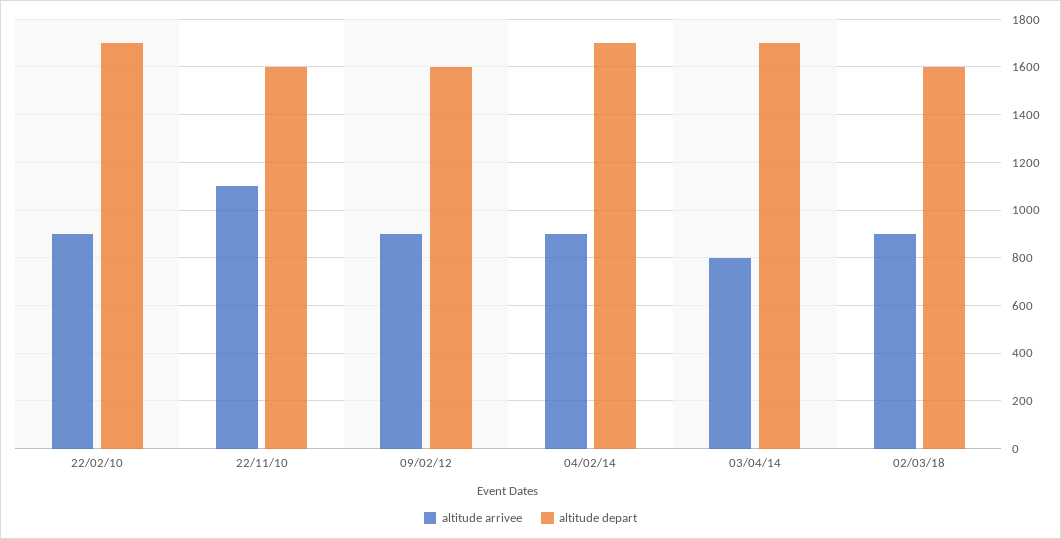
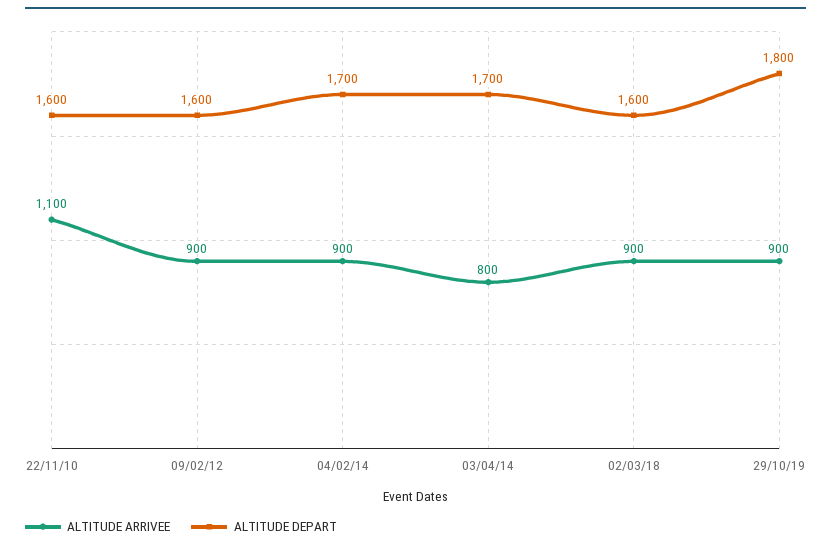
altitude arrivee, 22/02/10: 900 -> none
altitude depart, 22/02/10: 1700 -> none
altitude arrivee, 29/10/19: none -> 900
altitude depart, 29/10/19: none -> 1800

